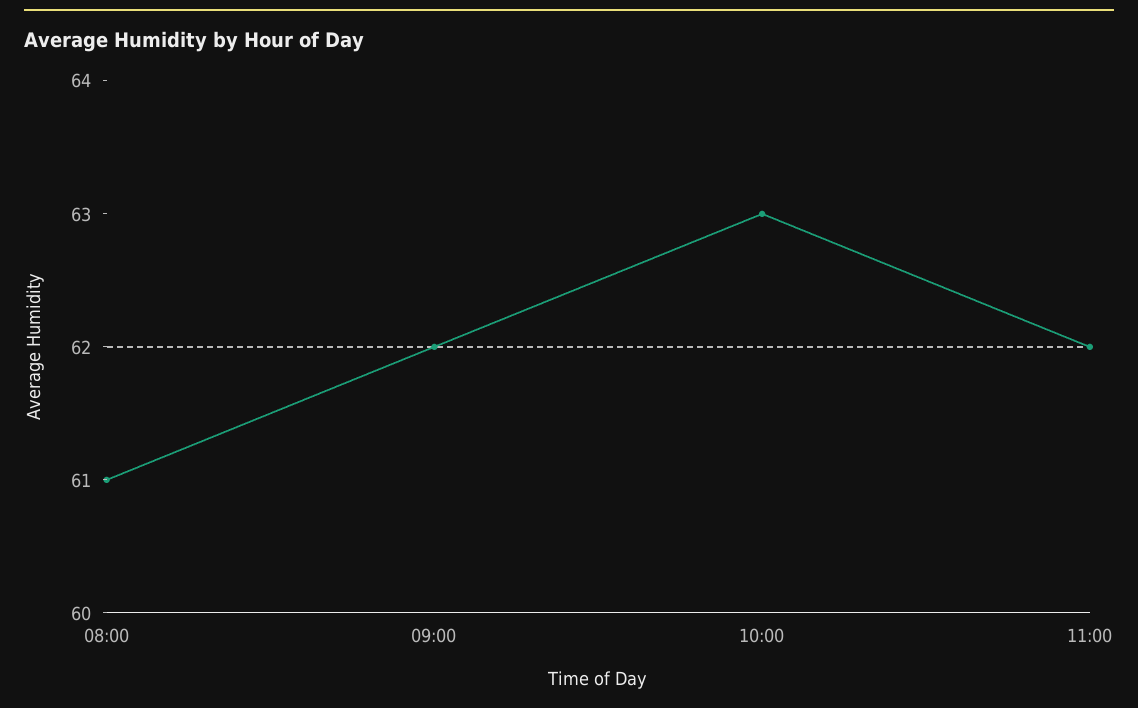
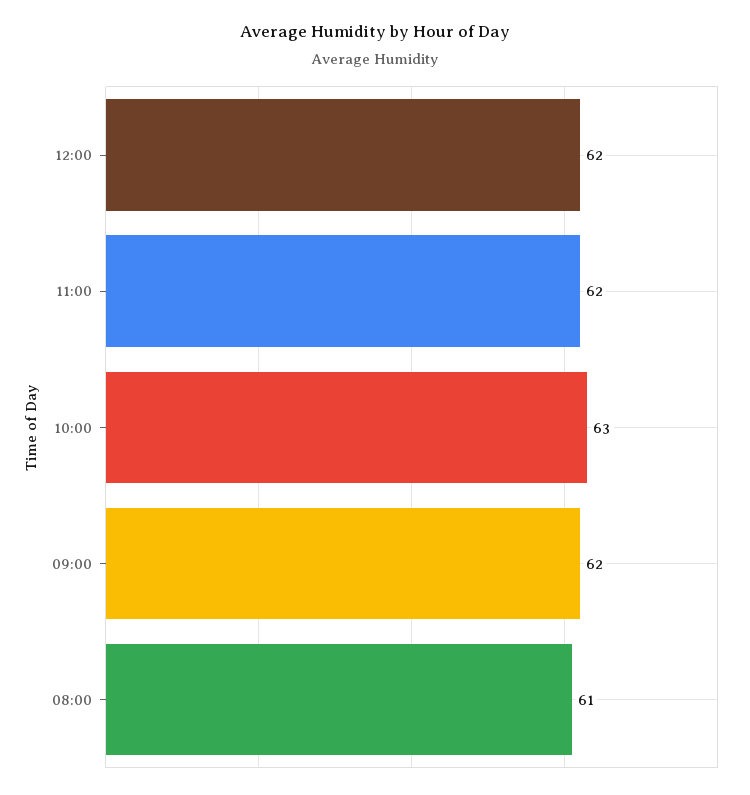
12:00: none -> 62

